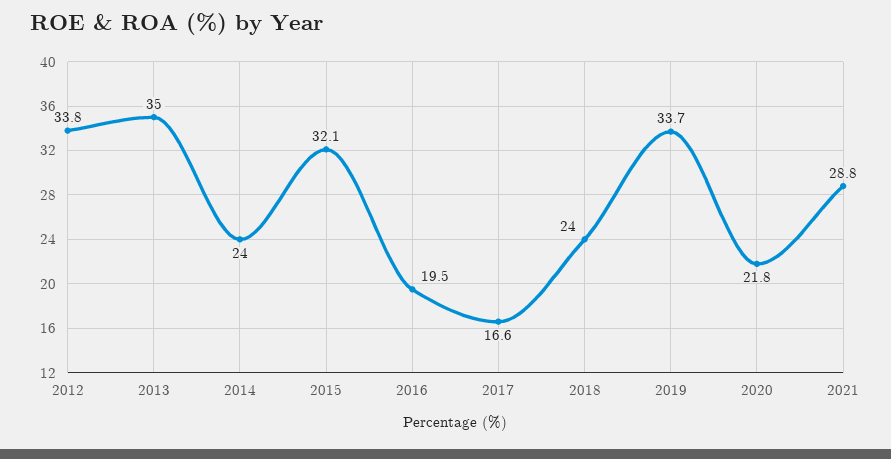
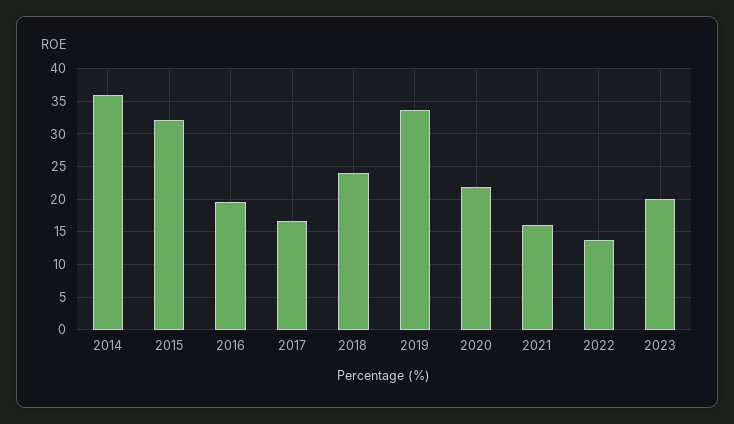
2012: 33.8 -> none
2013: 35 -> none
2014: 24 -> 36
2021: 28.8 -> 16
2022: none -> 14
2023: none -> 20

